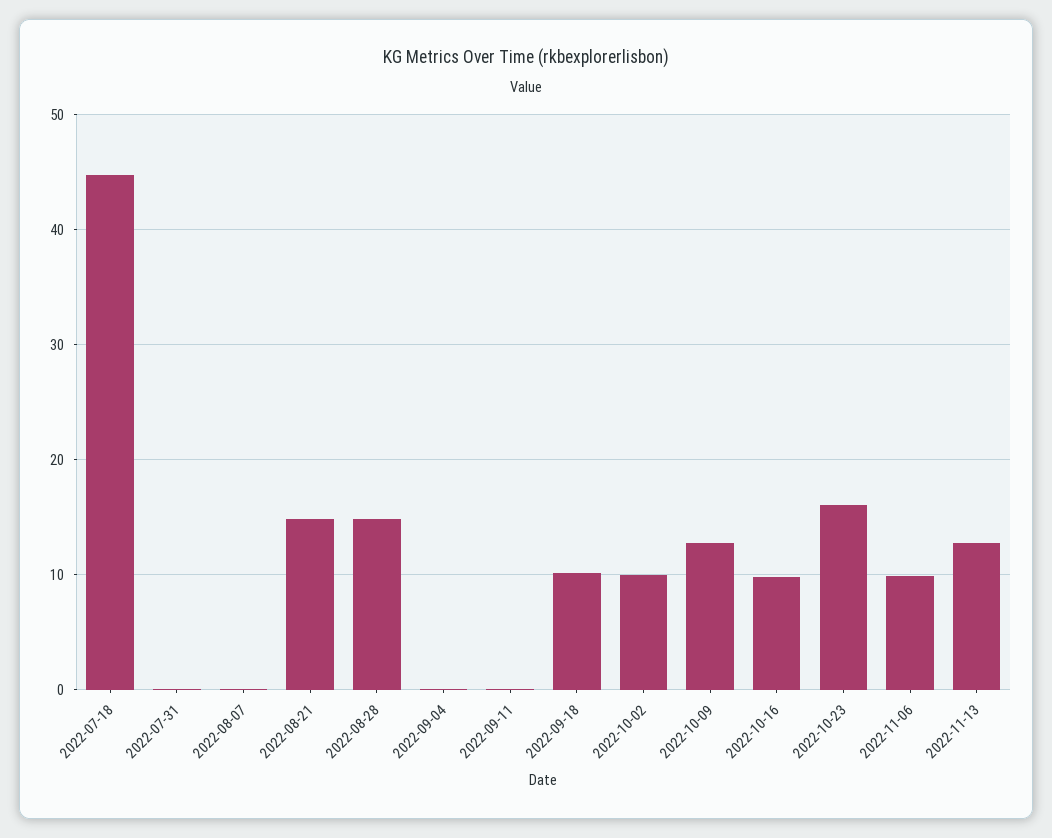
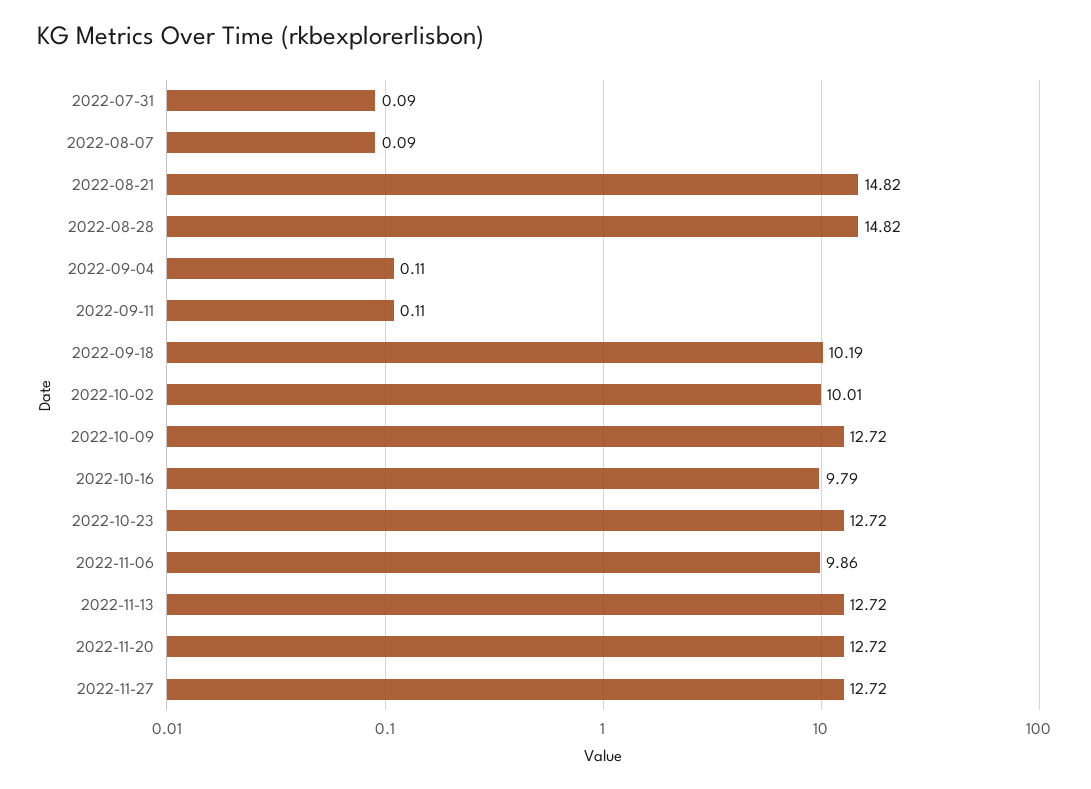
2022-07-18: 45 -> none
2022-10-23: 16 -> 12.72
2022-11-20: none -> 12.72
2022-11-27: none -> 12.72

